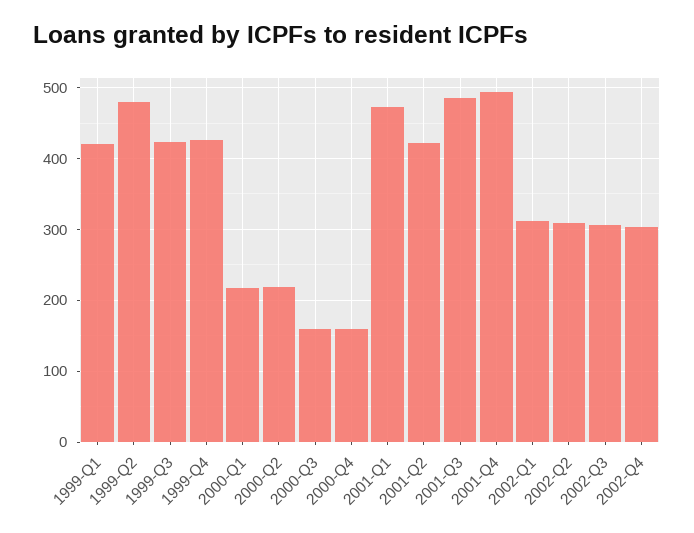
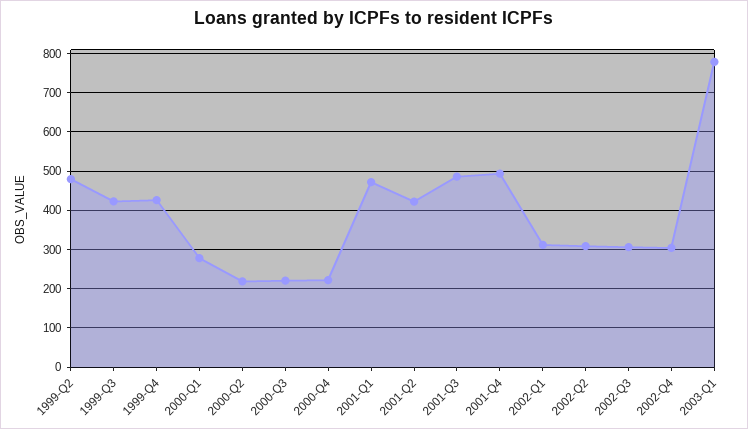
1999-Q1: 420 -> none
2000-Q1: 220 -> 280
2000-Q3: 160 -> 220
2000-Q4: 160 -> 220
2003-Q1: none -> 780

